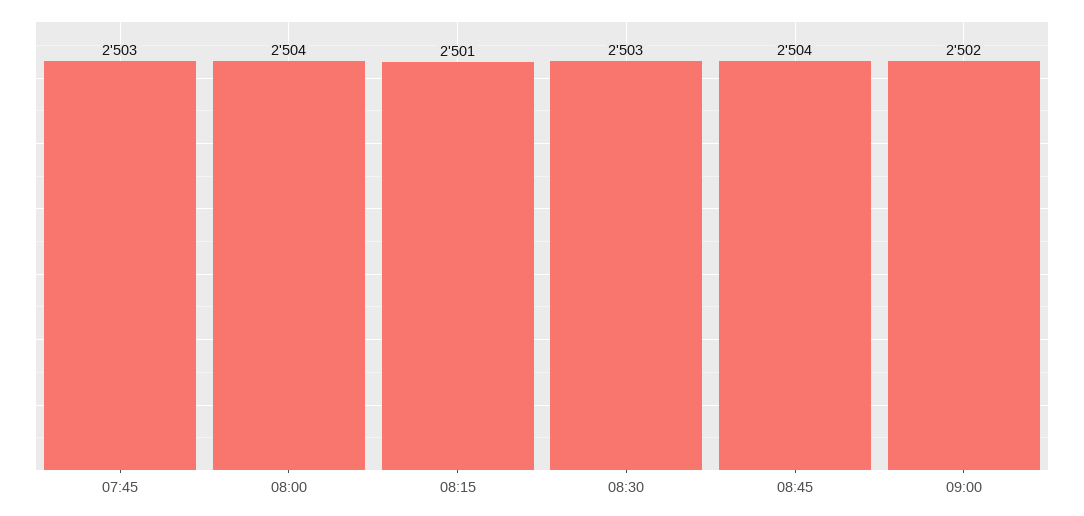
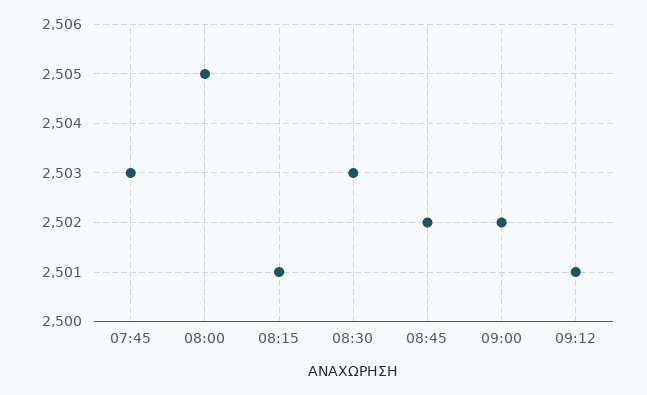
08:00: 2504 -> 2505
08:45: 2504 -> 2502
09:12: none -> 2501

